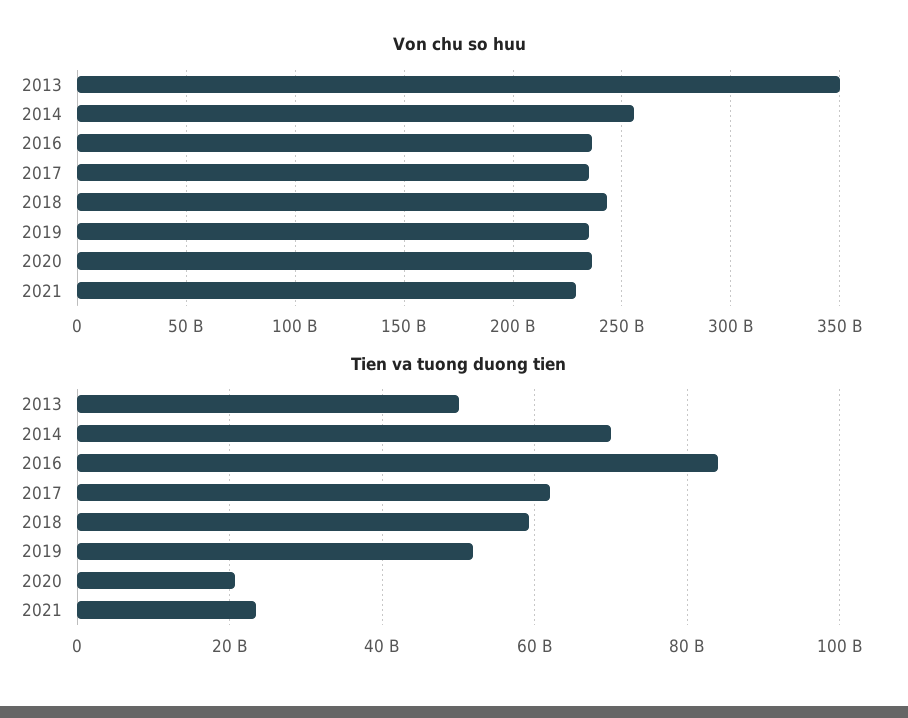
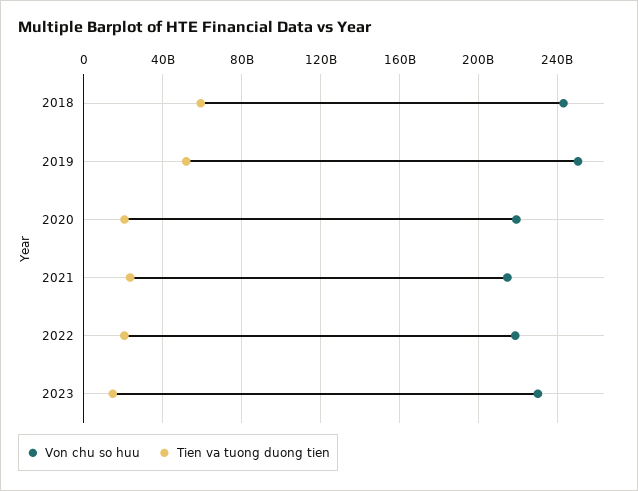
Von chu so huu, 2013: 350000000000 -> none
Von chu so huu, 2014: 255000000000 -> none
Von chu so huu, 2016: 235000000000 -> none
Von chu so huu, 2017: 235000000000 -> none
Von chu so huu, 2019: 235000000000 -> 250000000000
Von chu so huu, 2020: 235000000000 -> 220000000000
Von chu so huu, 2021: 230000000000 -> 215000000000
Tien va tuong duong tien, 2013: 50000000000 -> none
Tien va tuong duong tien, 2014: 70000000000 -> none
Tien va tuong duong tien, 2016: 84000000000 -> none
Tien va tuong duong tien, 2017: 62000000000 -> none
Von chu so huu, 2022: none -> 220000000000
Tien va tuong duong tien, 2022: none -> 20000000000
Von chu so huu, 2023: none -> 230000000000
Tien va tuong duong tien, 2023: none -> 15000000000

